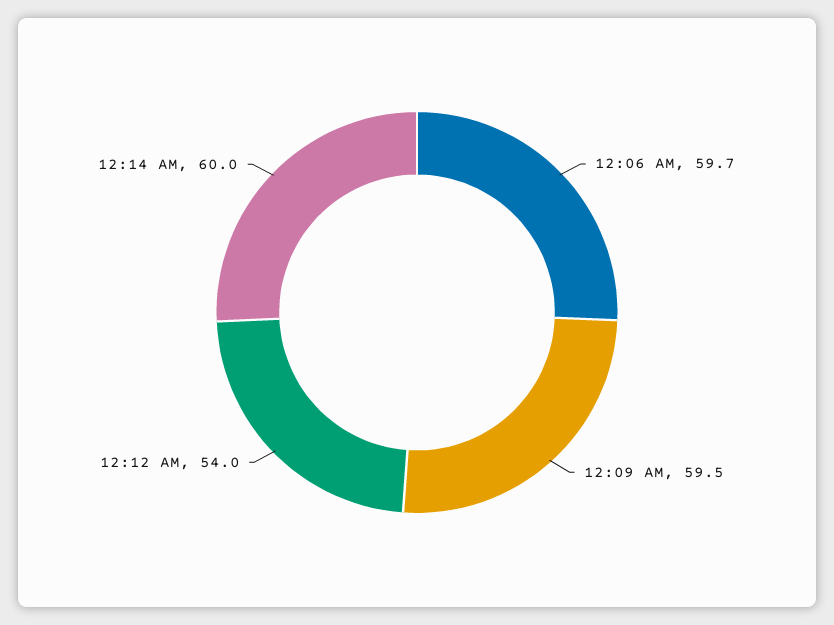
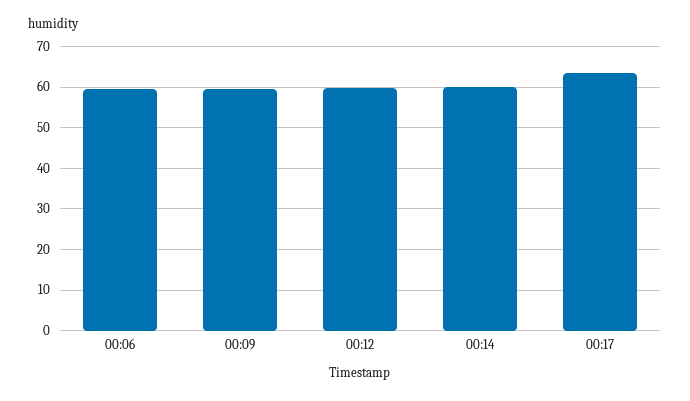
12:12 AM: 54 -> 60
00:17: none -> 64

